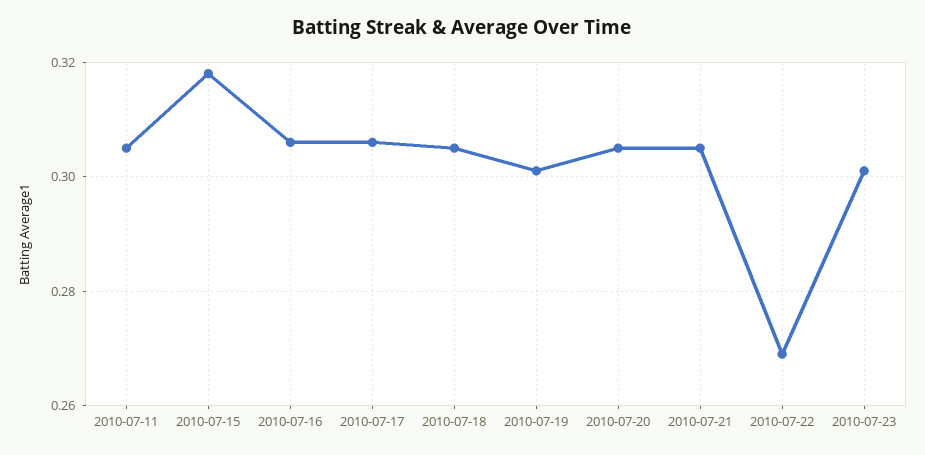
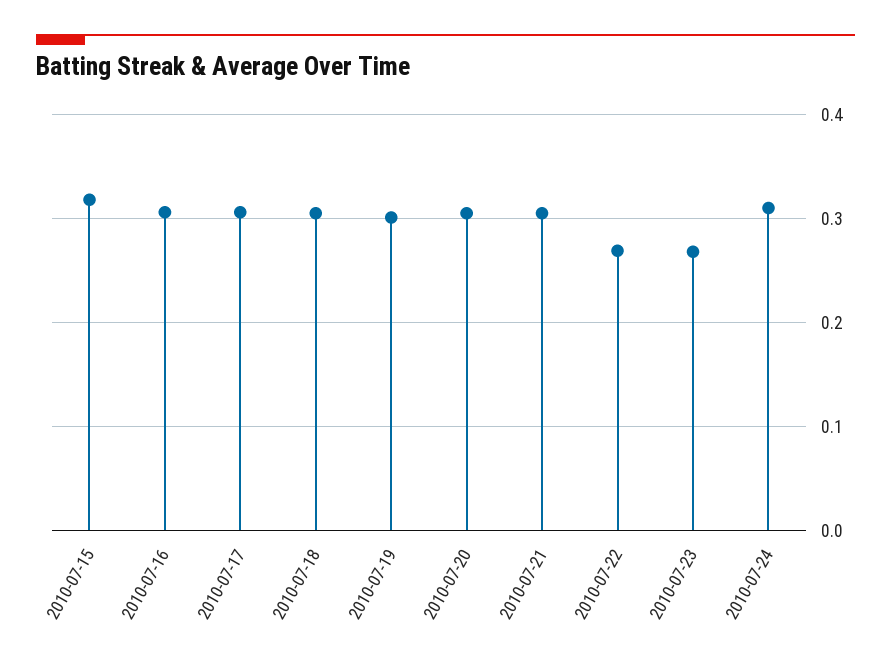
2010-07-11: 0.305 -> none
2010-07-23: 0.3 -> 0.27
2010-07-24: none -> 0.31

